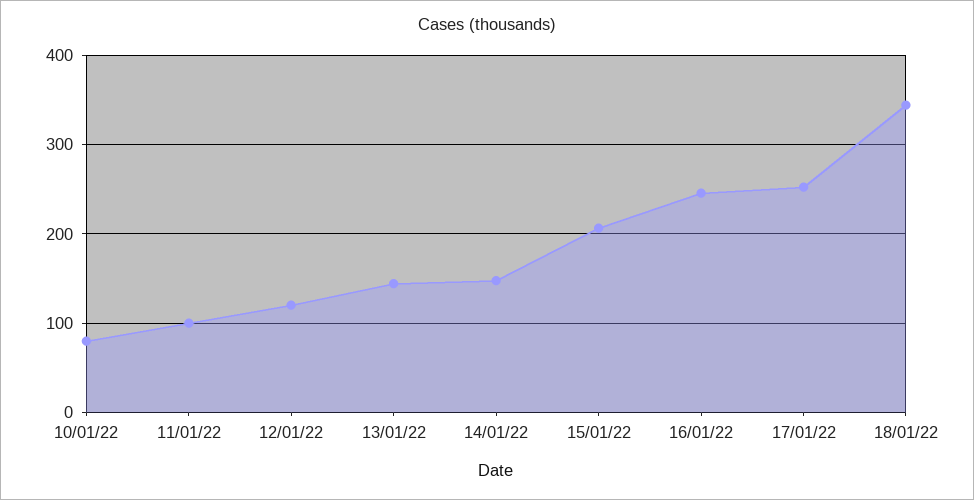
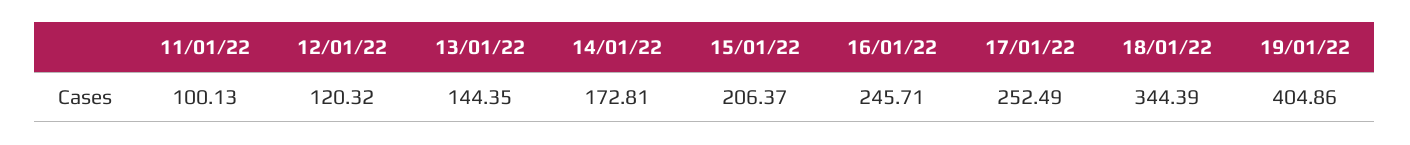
10/01/22: 80 -> none
14/01/22: 150 -> 172.81
19/01/22: none -> 404.86

